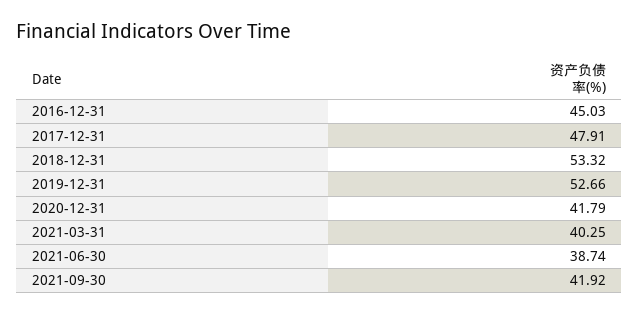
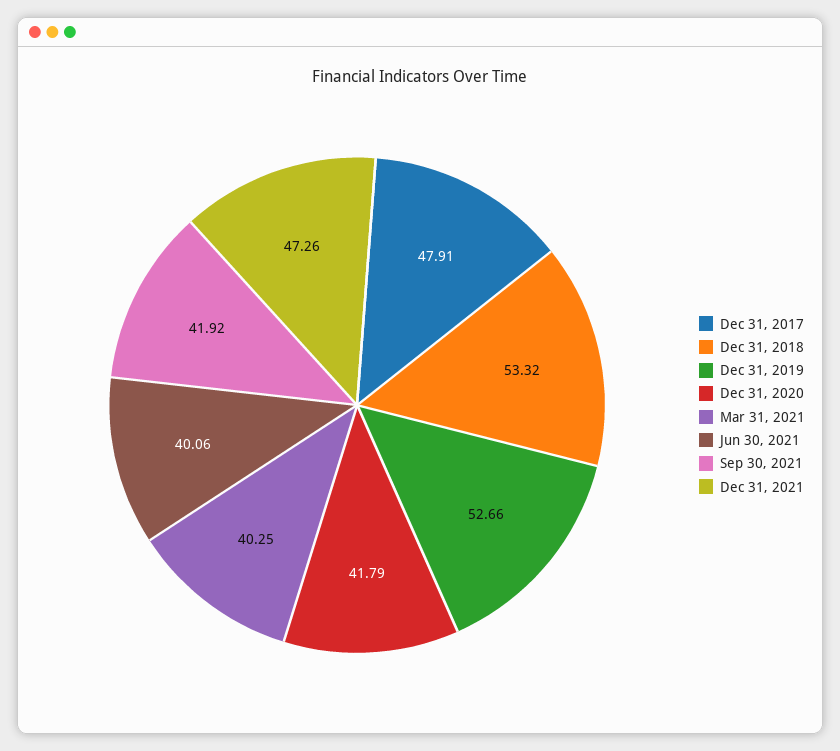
2016-12-31: 45.03 -> none
2021-06-30: 38.74 -> 40.06
Dec 31, 2021: none -> 47.26

